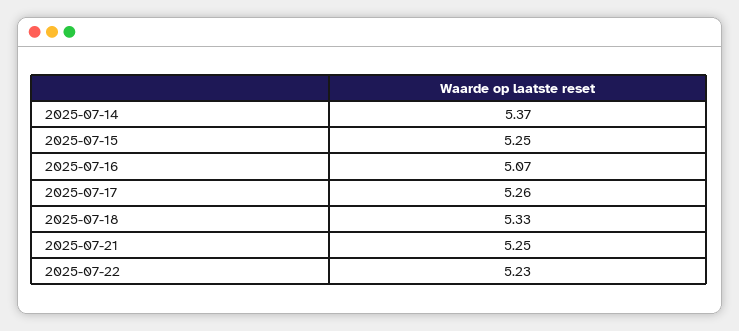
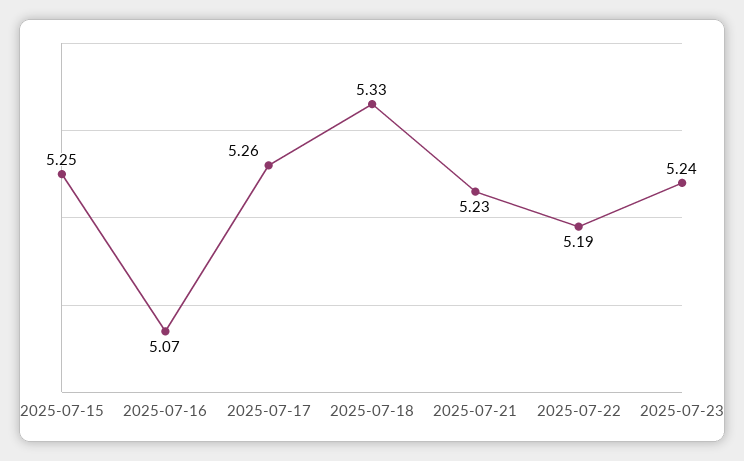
2025-07-14: 5.37 -> none
2025-07-21: 5.25 -> 5.23
2025-07-22: 5.23 -> 5.19
2025-07-23: none -> 5.24

